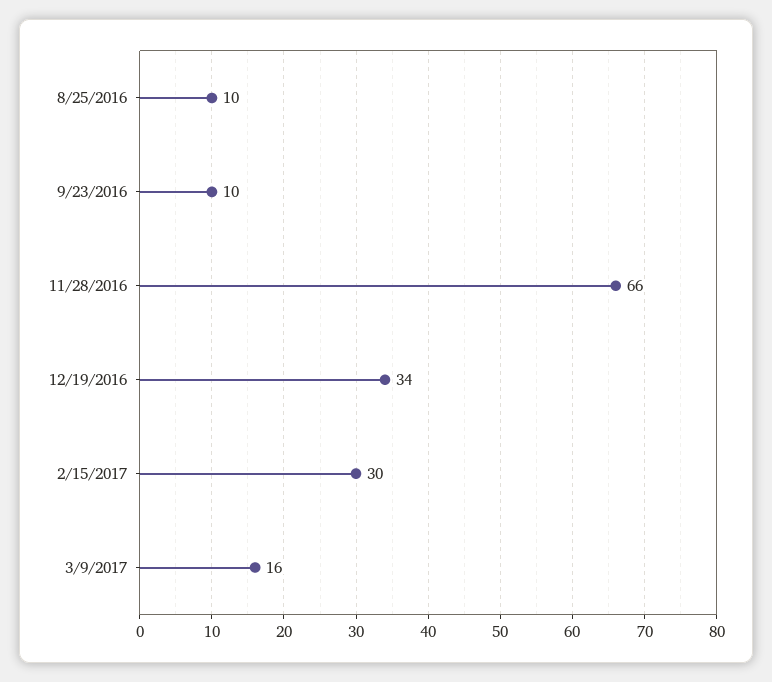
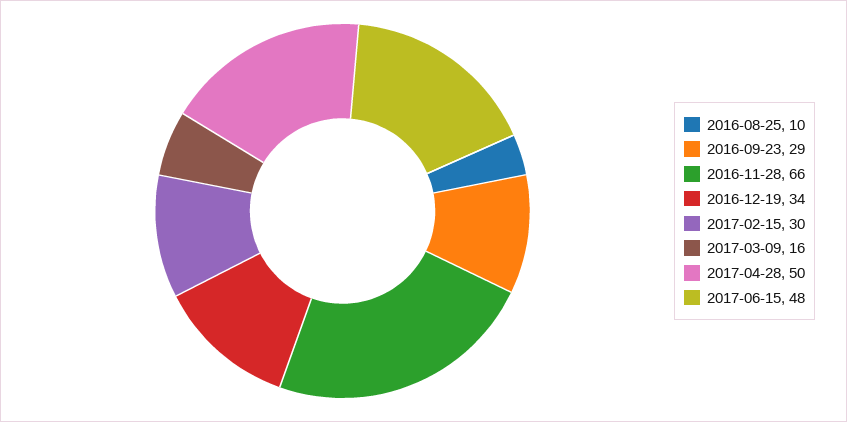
9/23/2016: 10 -> 29
2017-04-28: none -> 50
2017-06-15: none -> 48

